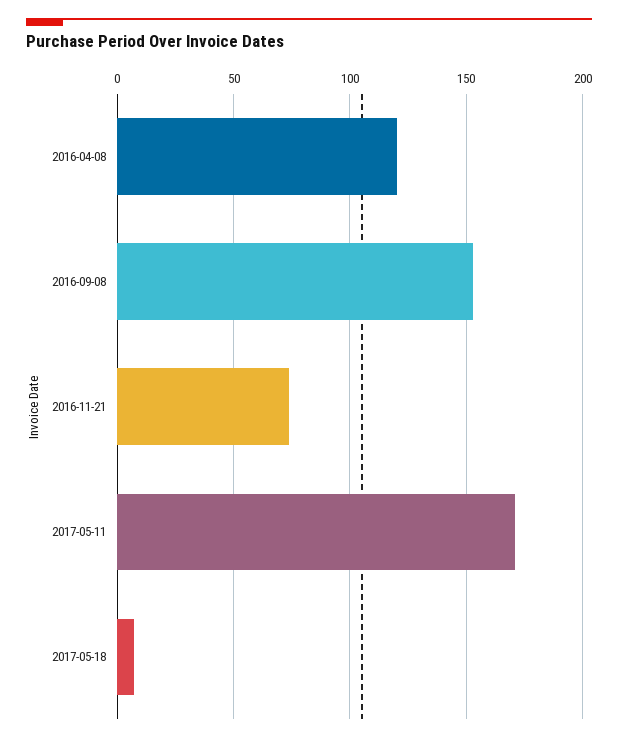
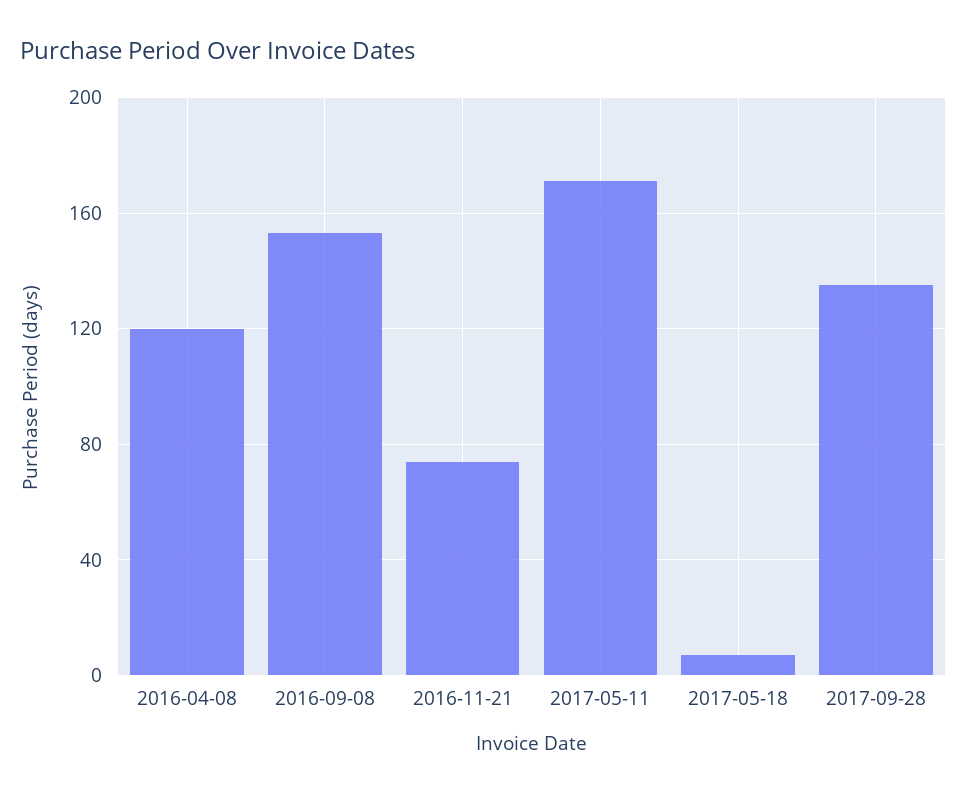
2017-09-28: none -> 135

